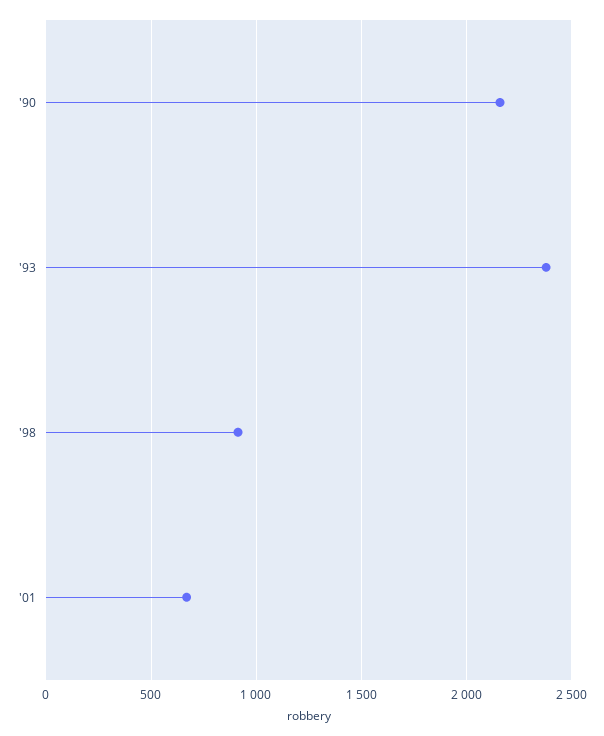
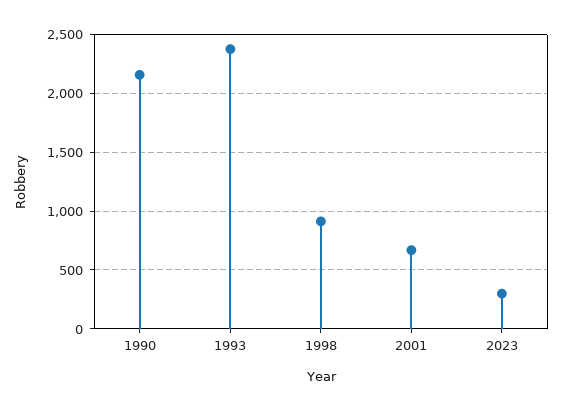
2023: none -> 300

